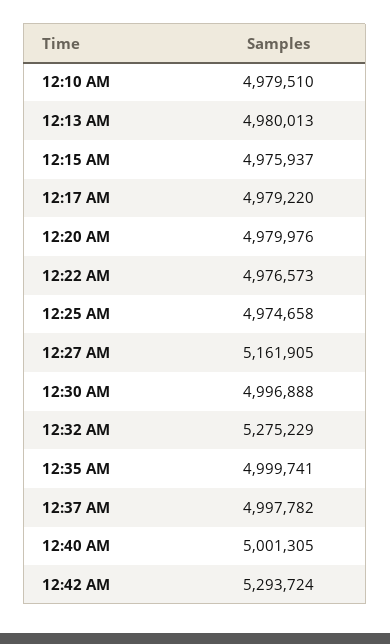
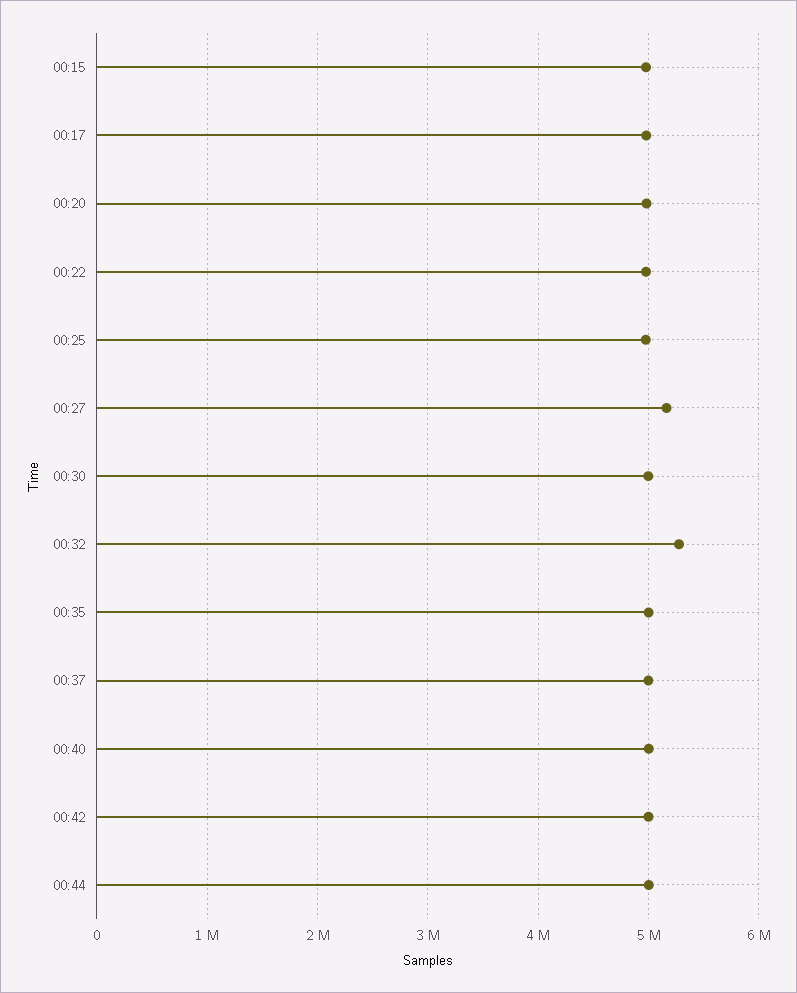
12:10 AM: 4979510 -> none
12:13 AM: 4980013 -> none
12:42 AM: 5293724 -> 5000000
00:44: none -> 5000000

